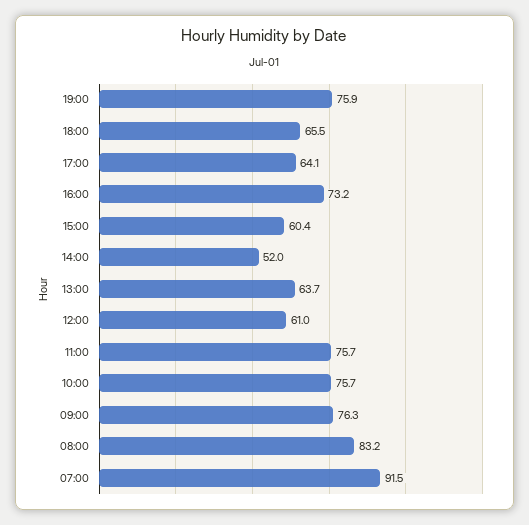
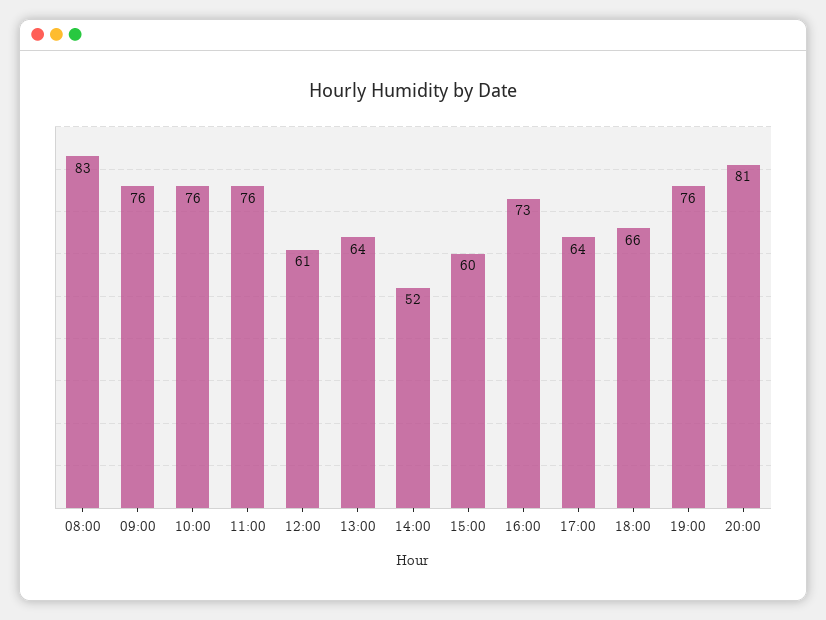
07:00: 91.5 -> none
20:00: none -> 81

